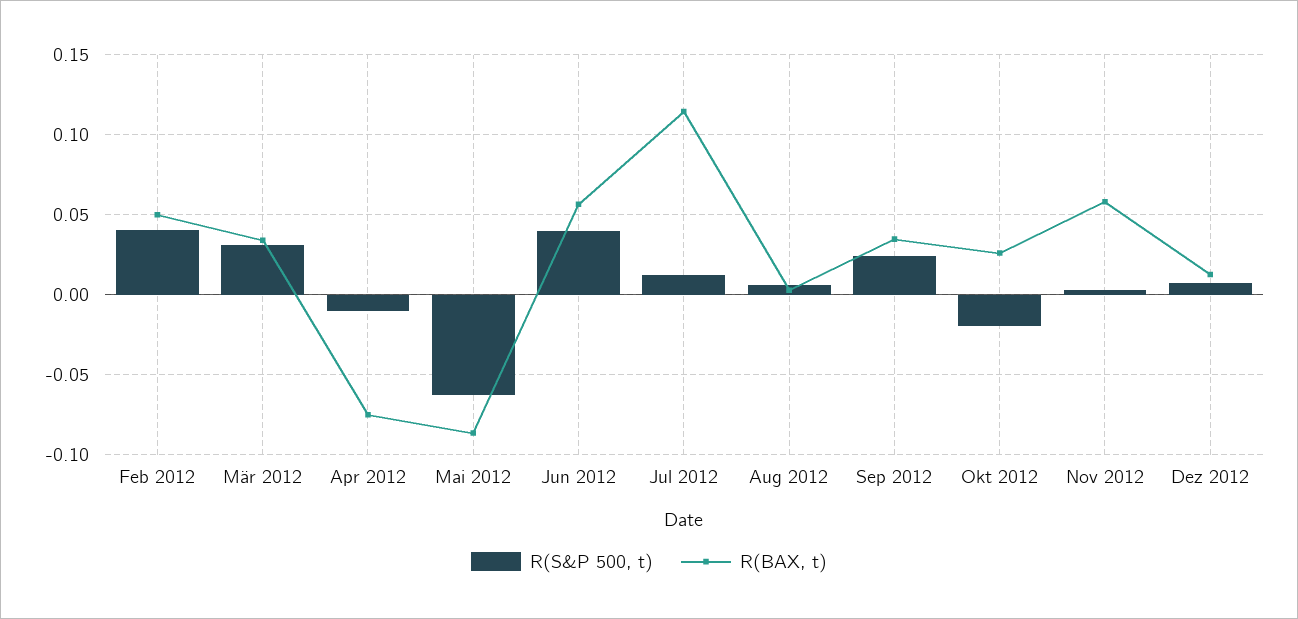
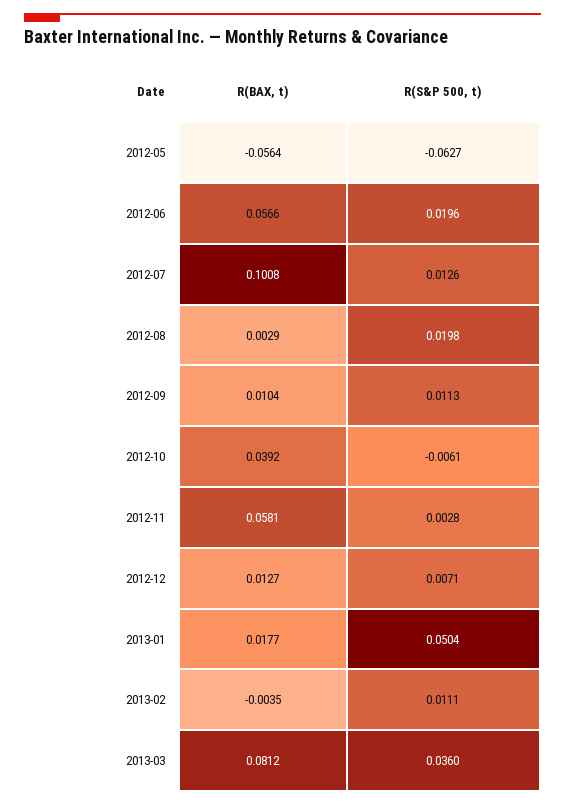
R(S&P 500, t), Feb 2012: 0.04 -> none
R(BAX, t), Feb 2012: 0.05 -> none
R(S&P 500, t), Mär 2012: 0.03 -> none
R(BAX, t), Mär 2012: 0.035 -> none
R(S&P 500, t), Apr 2012: -0.01 -> none
R(BAX, t), Apr 2012: -0.075 -> none
R(BAX, t), Mai 2012: -0.085 -> -0.0564
R(S&P 500, t), Jun 2012: 0.04 -> 0.0196
R(BAX, t), Jul 2012: 0.115 -> 0.1008
R(S&P 500, t), Aug 2012: 0.005 -> 0.0198
R(S&P 500, t), Sep 2012: 0.025 -> 0.0113
R(BAX, t), Sep 2012: 0.035 -> 0.0104
R(S&P 500, t), Okt 2012: -0.02 -> -0.0061
R(BAX, t), Okt 2012: 0.025 -> 0.0392
R(BAX, t), 2013-01: none -> 0.0177
R(S&P 500, t), 2013-01: none -> 0.0504
R(BAX, t), 2013-02: none -> -0.0035
R(S&P 500, t), 2013-02: none -> 0.0111
R(BAX, t), 2013-03: none -> 0.0812
R(S&P 500, t), 2013-03: none -> 0.036

